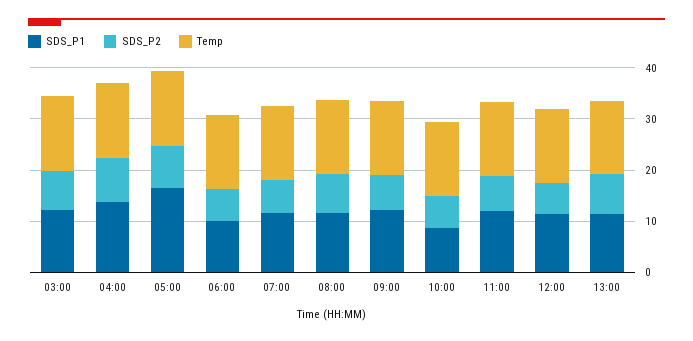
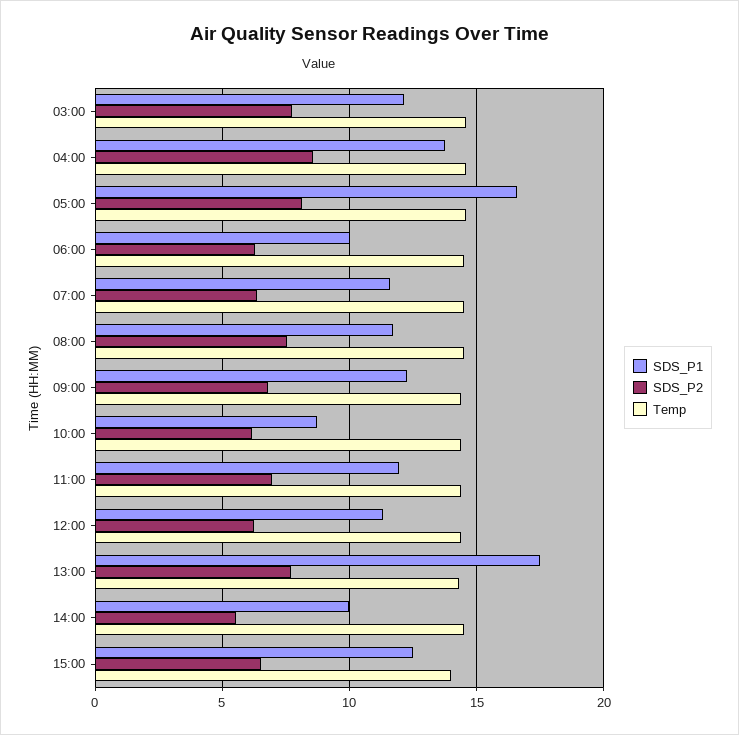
SDS_P1, 13:00: 12 -> 17.5
SDS_P1, 14:00: none -> 10
SDS_P2, 14:00: none -> 5.5
Temp, 14:00: none -> 14.5
SDS_P1, 15:00: none -> 12.5
SDS_P2, 15:00: none -> 6.5
Temp, 15:00: none -> 14

